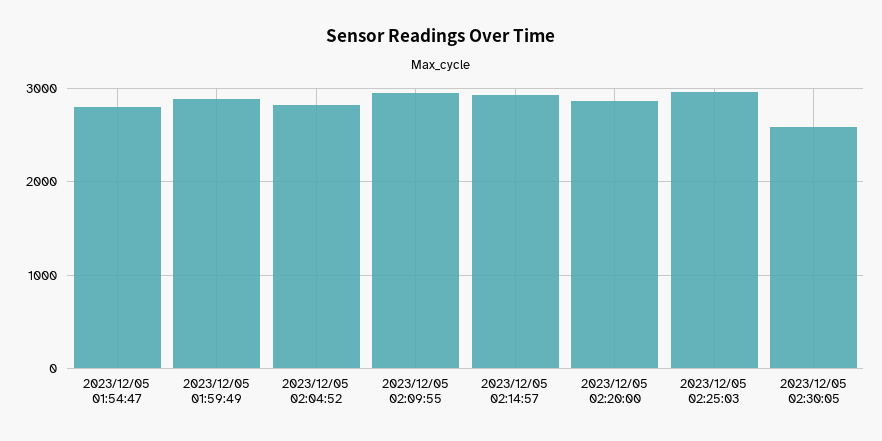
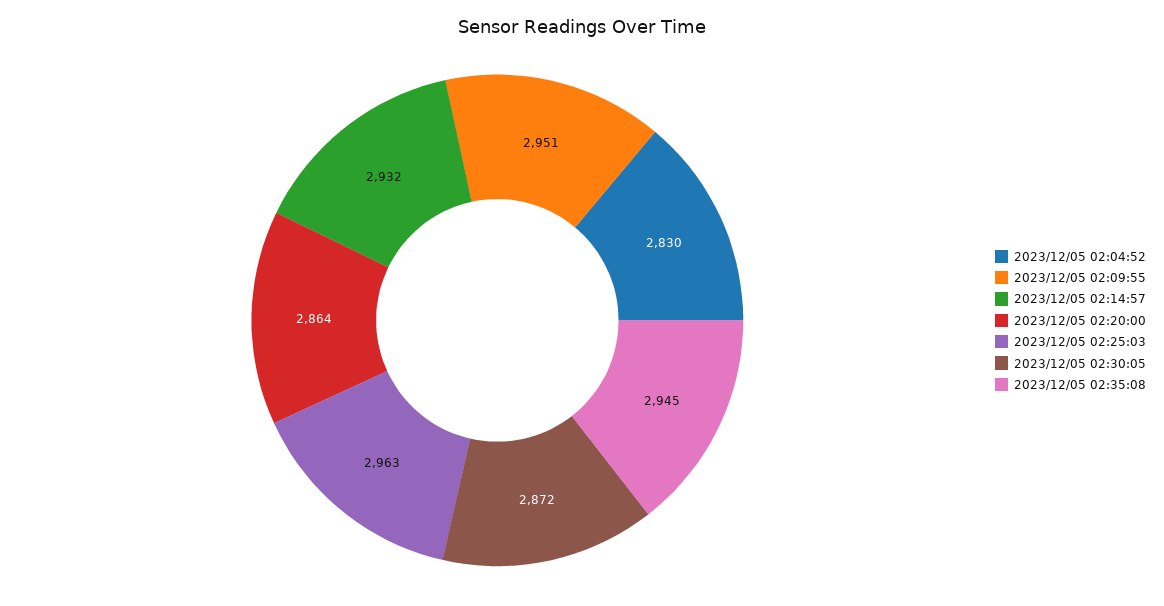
2023/12/05 01:54:47: 2800 -> none
2023/12/05 01:59:49: 2900 -> none
2023/12/05 02:30:05: 2600 -> 2872
2023/12/05 02:35:08: none -> 2945

